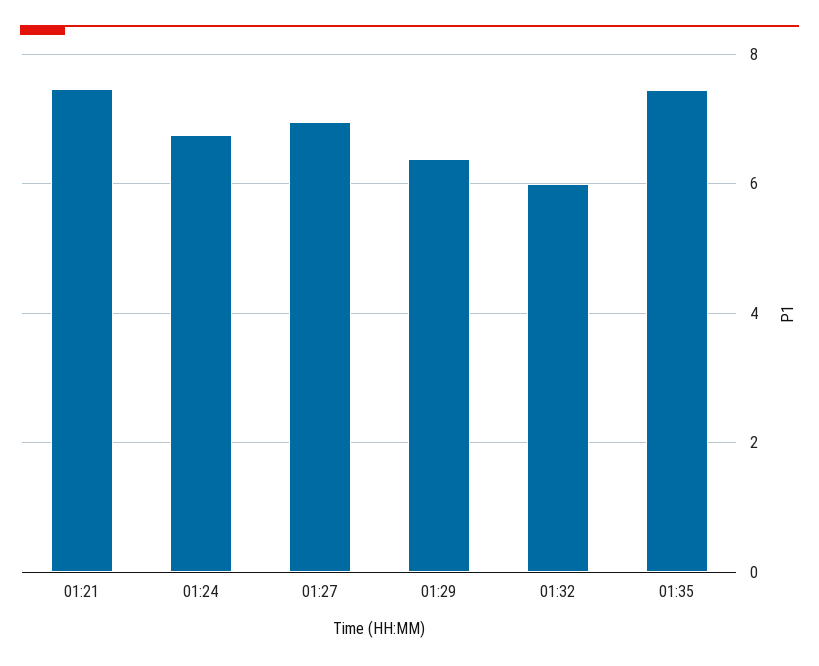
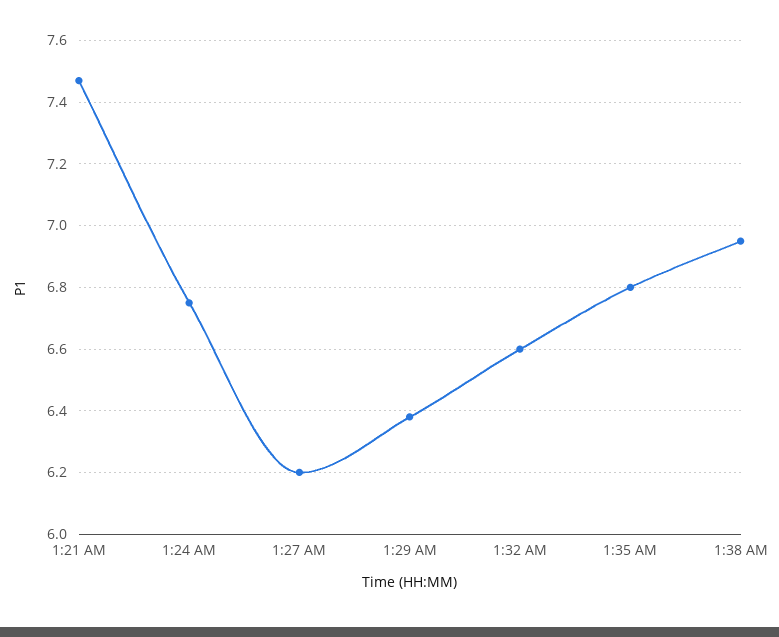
01:27: 7 -> 6.2
01:32: 6 -> 6.6
01:35: 7.4 -> 6.8
1:38 AM: none -> 6.95

